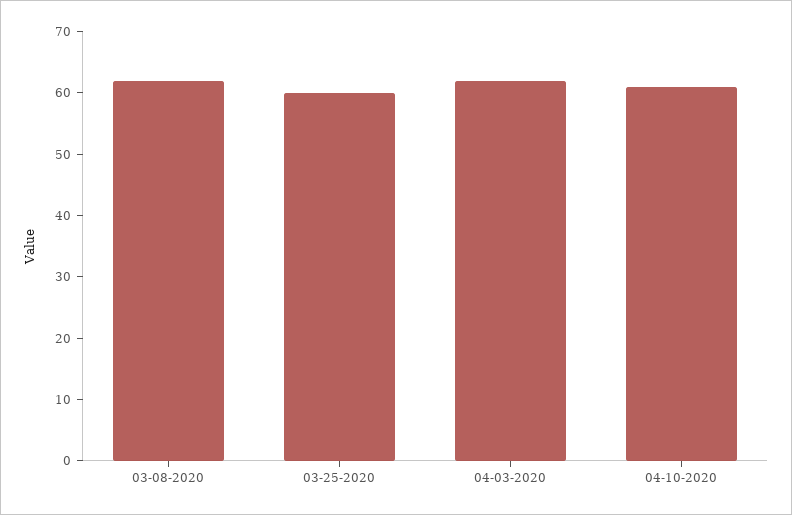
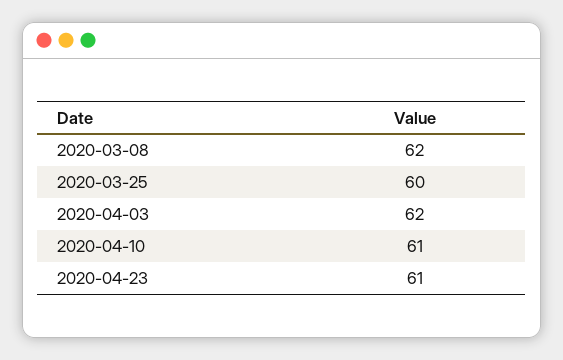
2020-04-23: none -> 61

